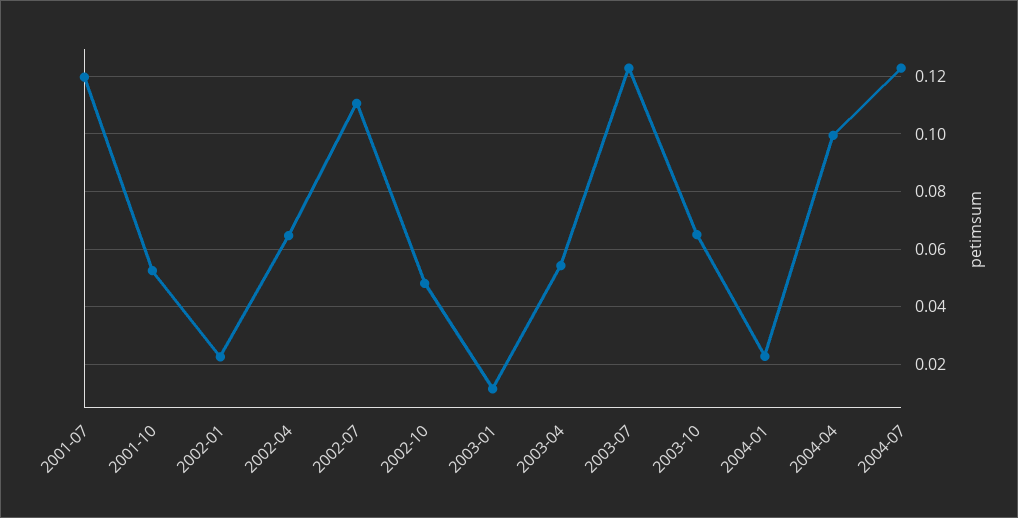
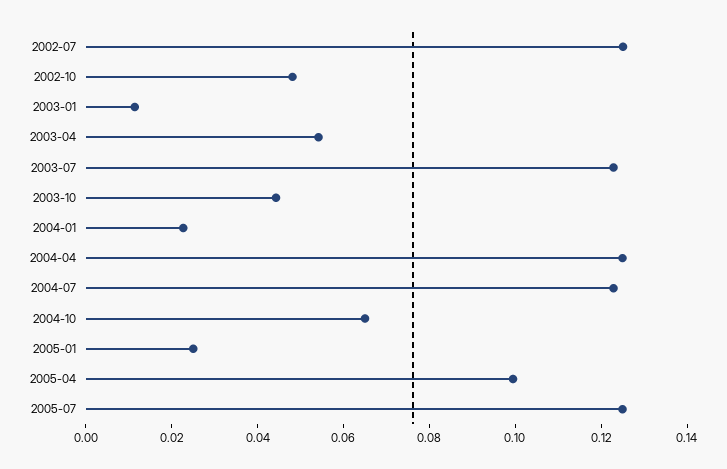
2001-07: 0.12 -> none
2001-10: 0.0525 -> none
2002-01: 0.0225 -> none
2002-04: 0.065 -> none
2002-07: 0.11 -> 0.125
2003-10: 0.065 -> 0.045
2004-04: 0.1 -> 0.125
2004-10: none -> 0.065
2005-01: none -> 0.025
2005-04: none -> 0.1
2005-07: none -> 0.125

